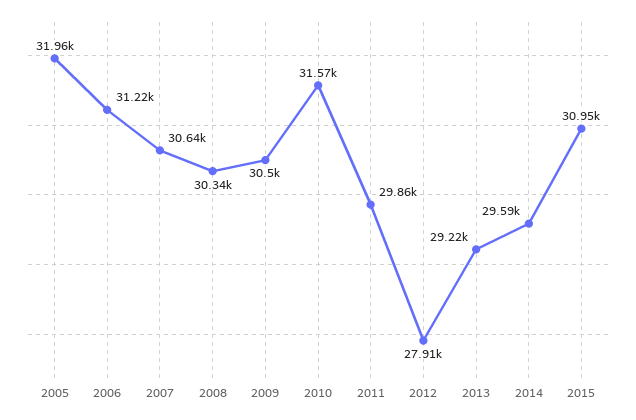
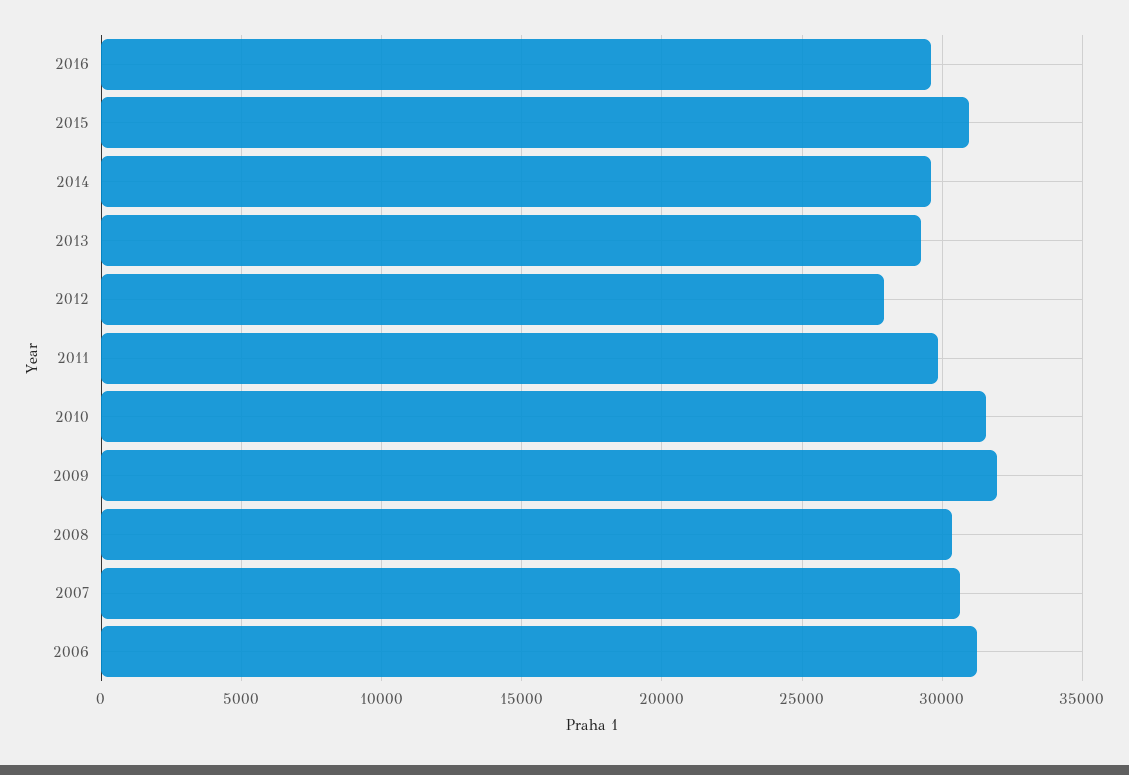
2005: 31960 -> none
2009: 30500 -> 32000
2016: none -> 29500

